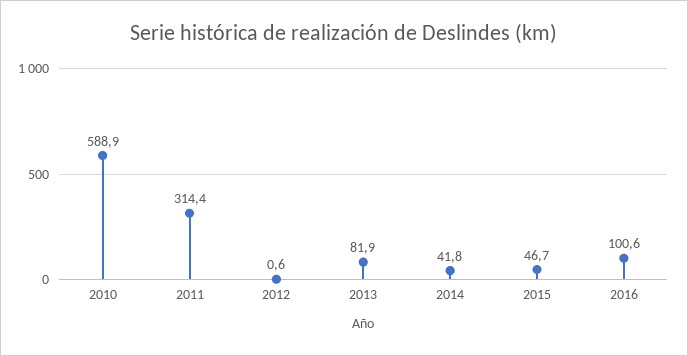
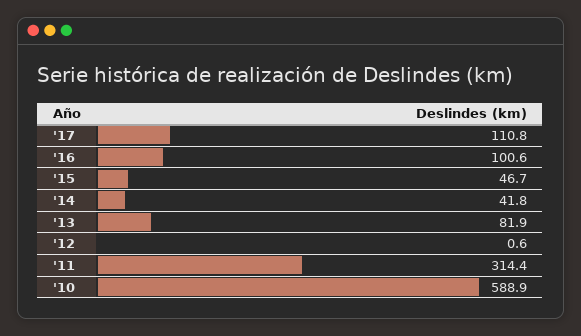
'17: none -> 110.8

